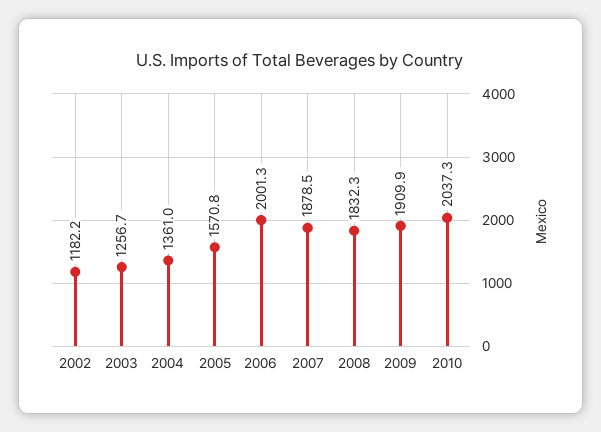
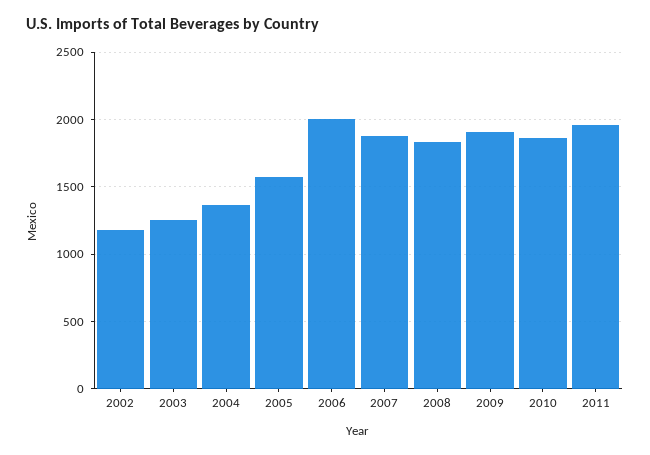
2010: 2037.3 -> 1850
2011: none -> 1950

